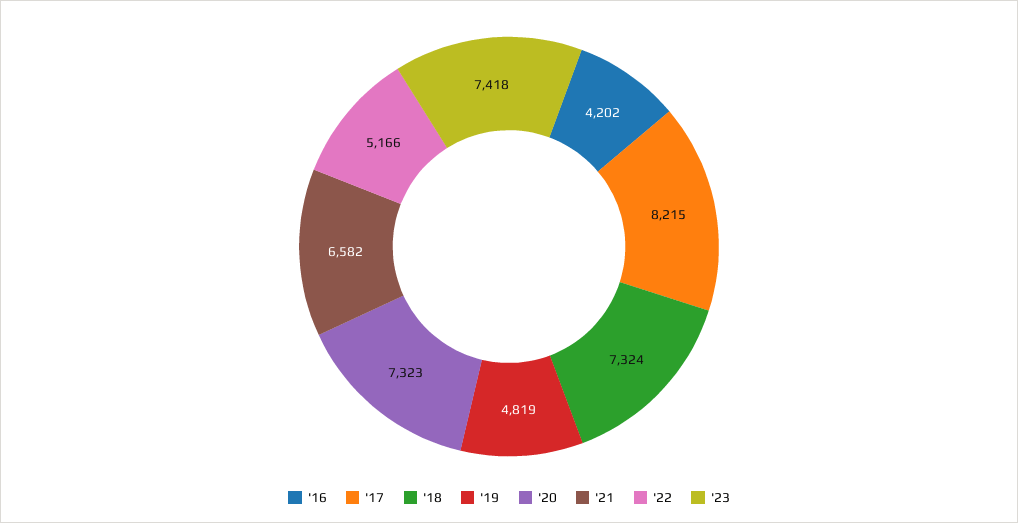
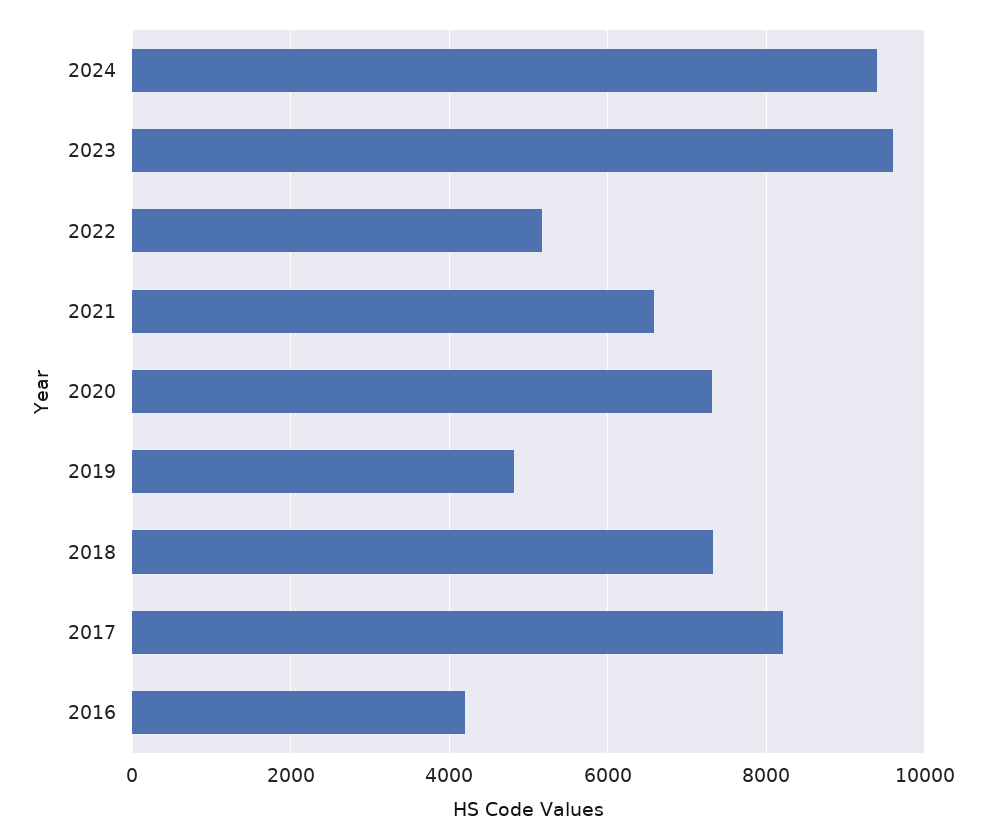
'23: 7418 -> 9600
2024: none -> 9400

